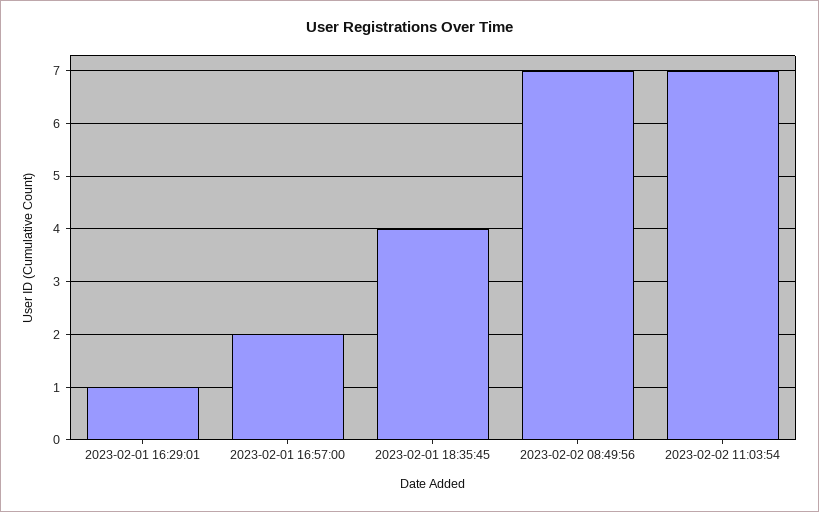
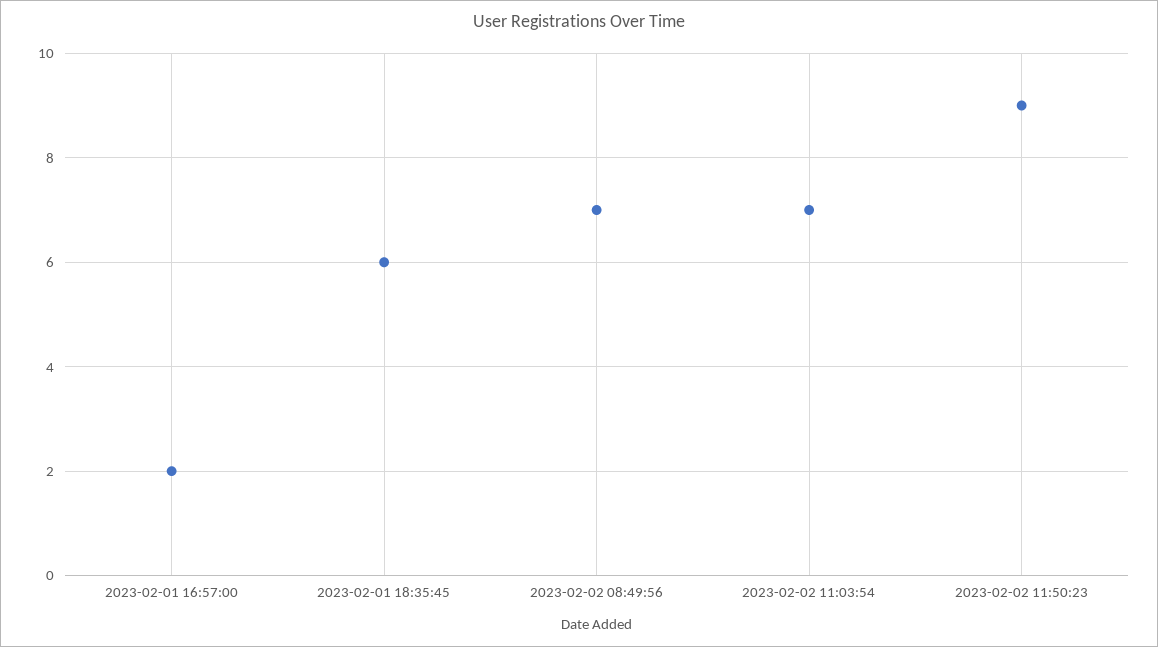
2023-02-01 16:29:01: 1 -> none
2023-02-01 18:35:45: 4 -> 6
2023-02-02 11:50:23: none -> 9

